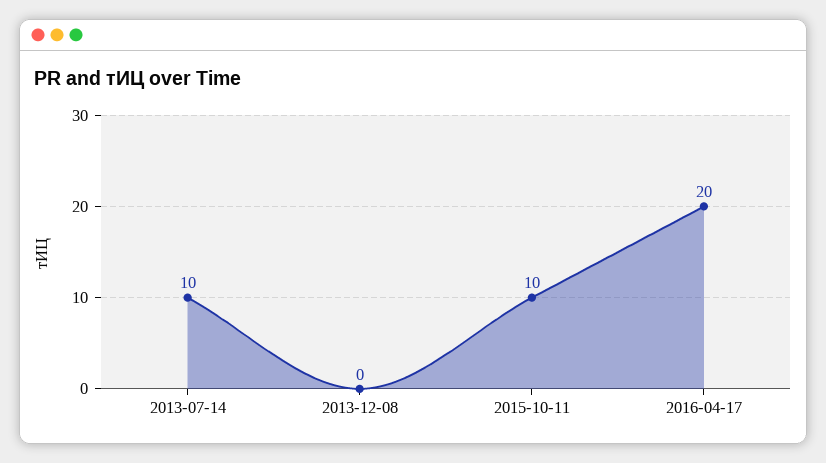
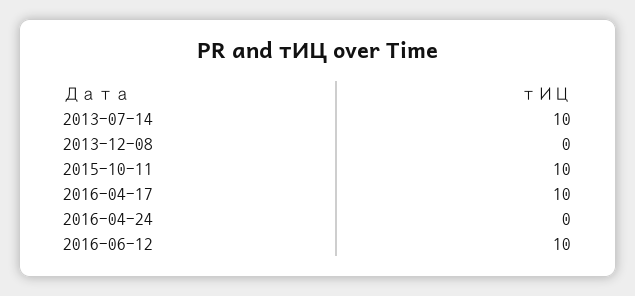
2016-04-17: 20 -> 10
2016-04-24: none -> 0
2016-06-12: none -> 10

